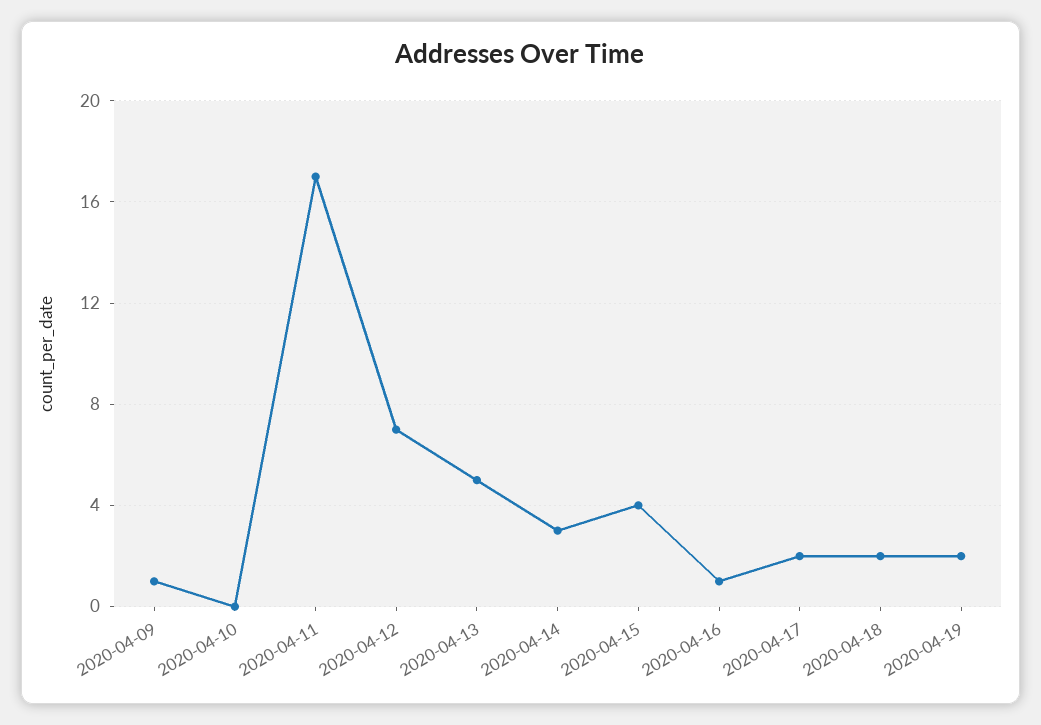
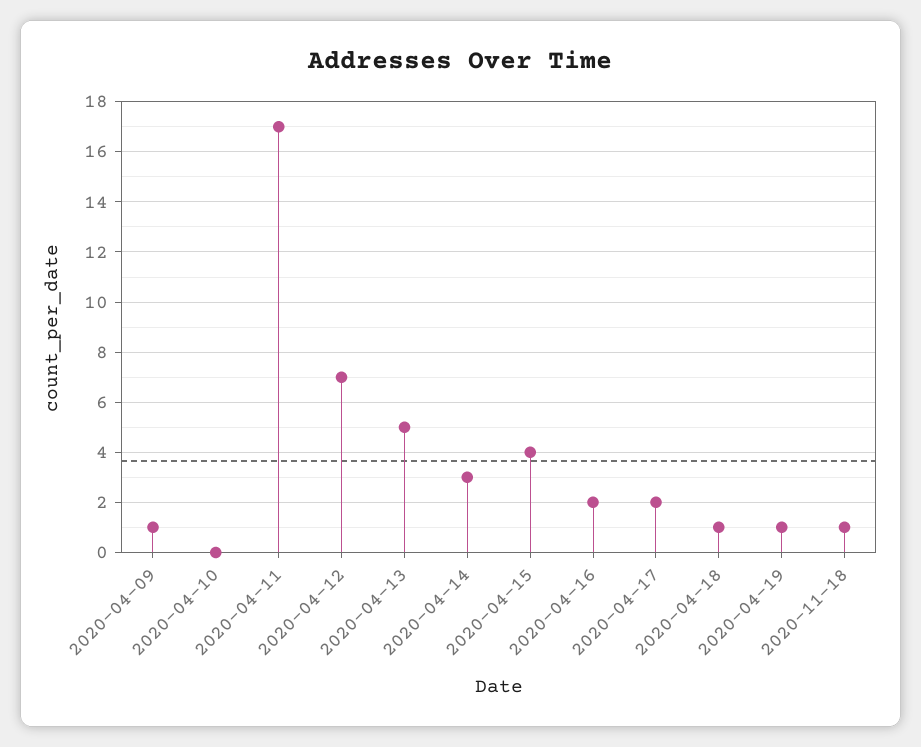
2020-04-16: 1 -> 2
2020-04-18: 2 -> 1
2020-04-19: 2 -> 1
2020-11-18: none -> 1

